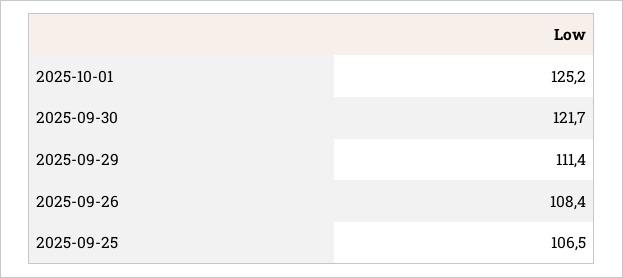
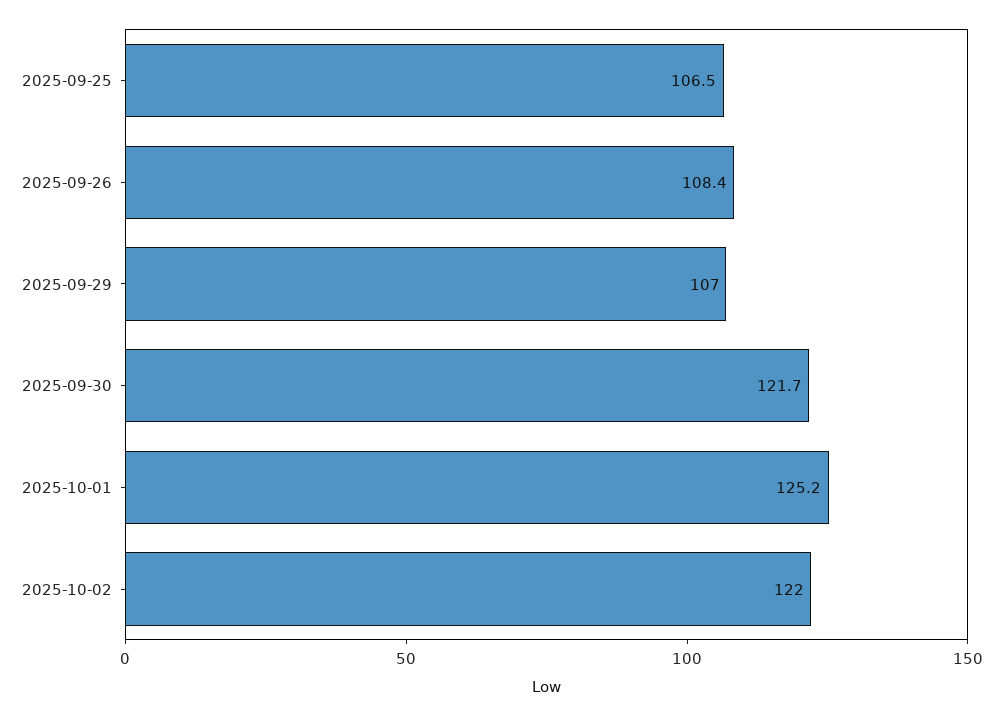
2025-09-29: 111.4 -> 107
2025-10-02: none -> 122

